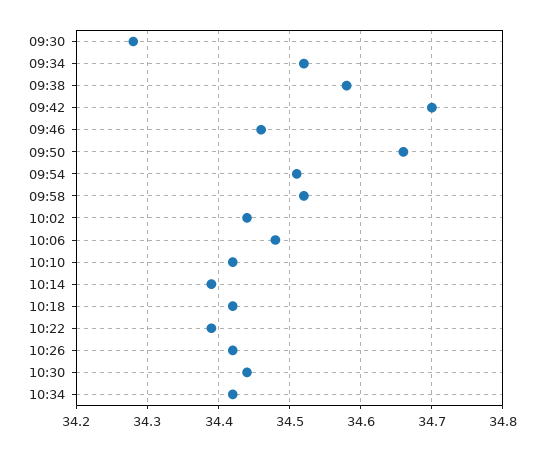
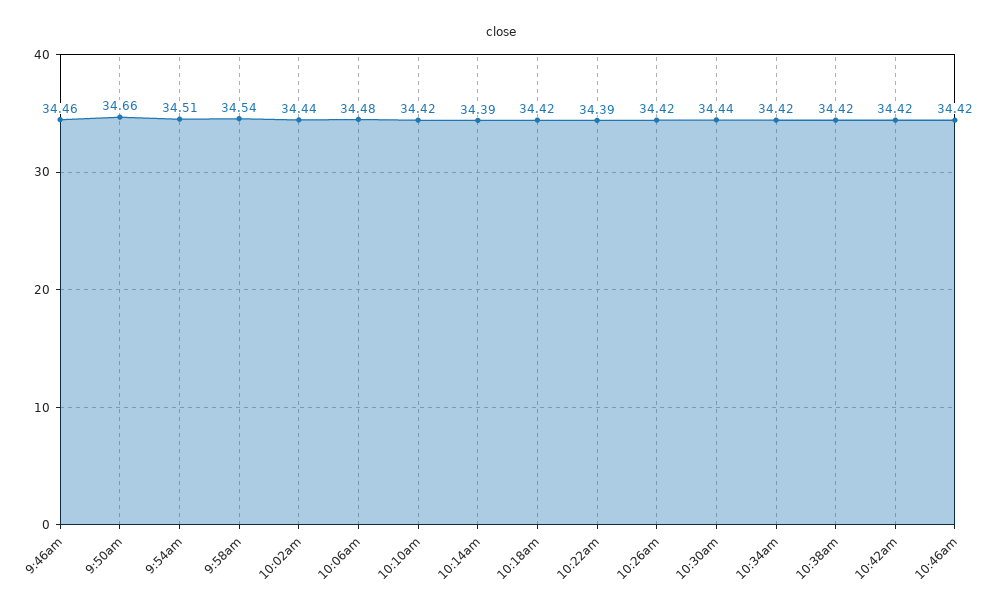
09:30: 34.28 -> none
09:34: 34.52 -> none
09:38: 34.58 -> none
09:42: 34.7 -> none
09:58: 34.52 -> 34.54
10:38am: none -> 34.42
10:42am: none -> 34.42
10:46am: none -> 34.42

